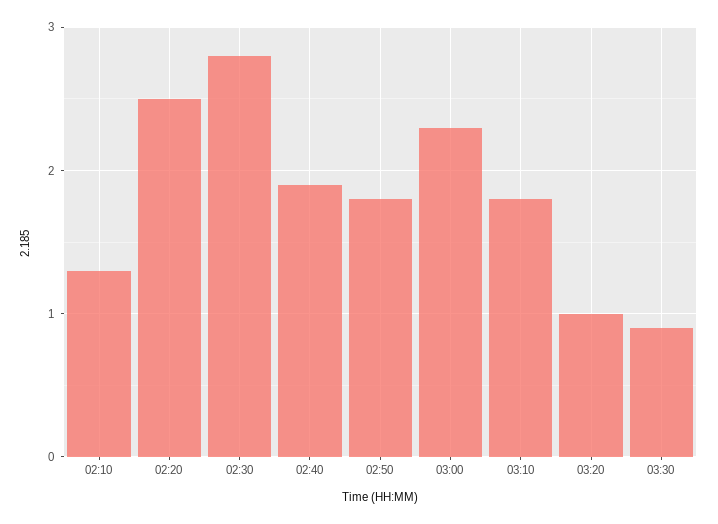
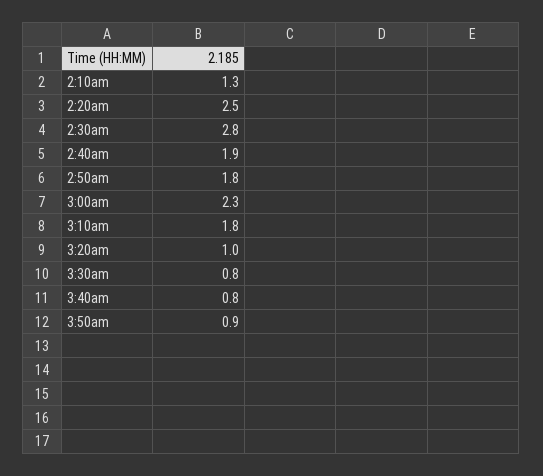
03:30: 0.9 -> 0.8
3:40am: none -> 0.8
3:50am: none -> 0.9

